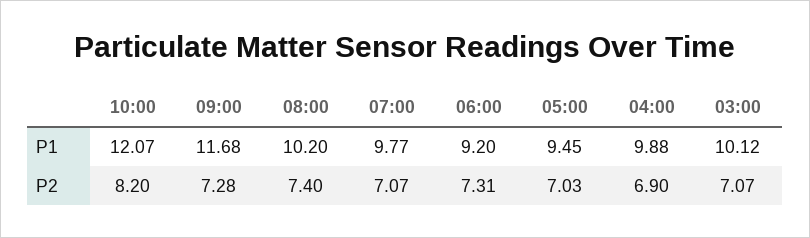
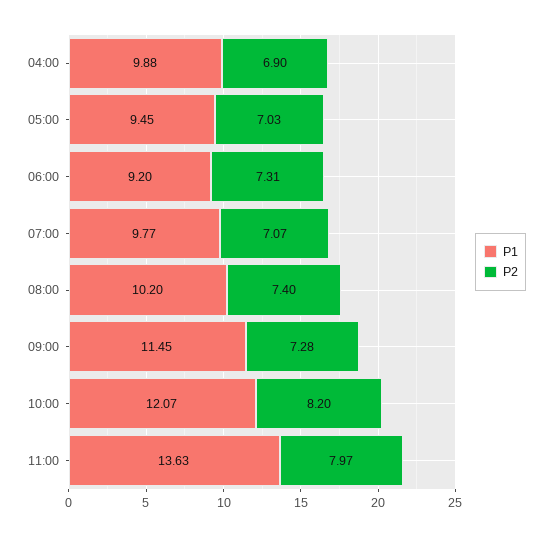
P1, 09:00: 11.68 -> 11.45
P1, 03:00: 10.12 -> none
P2, 03:00: 7.07 -> none
P1, 11:00: none -> 13.63
P2, 11:00: none -> 7.97

